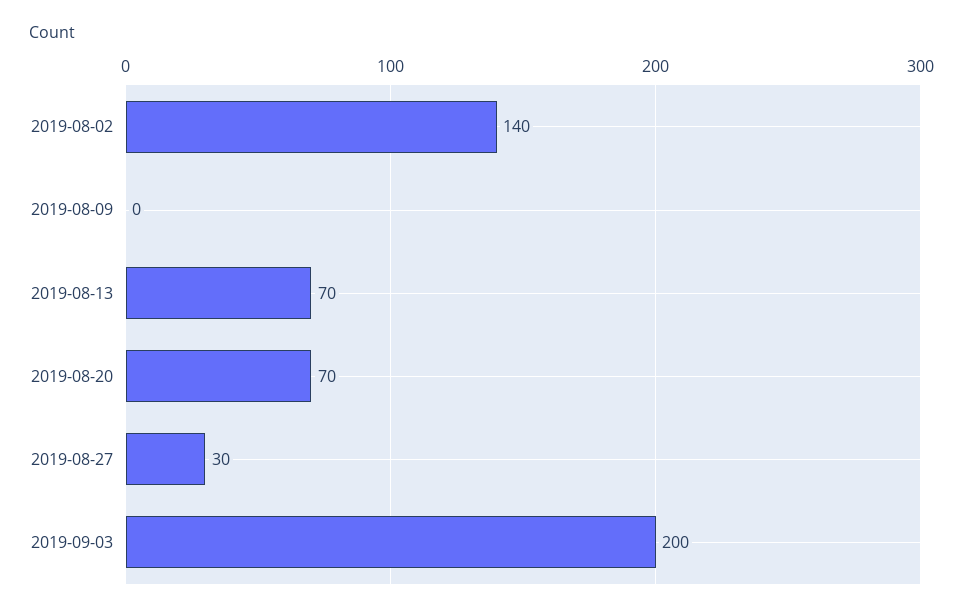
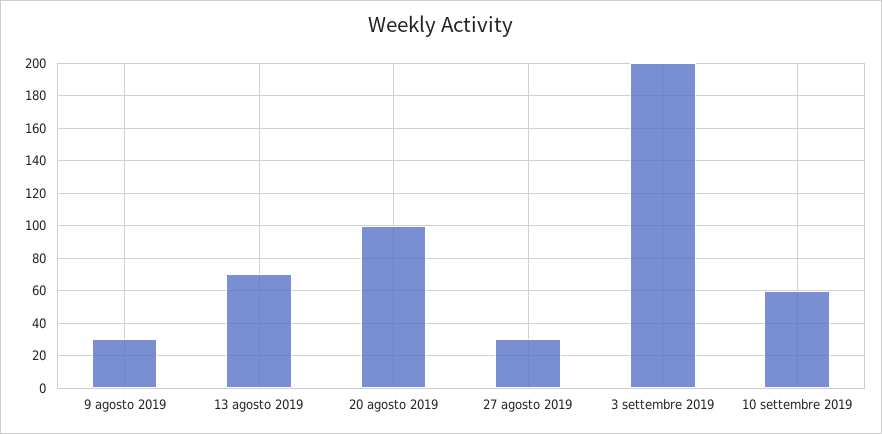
2019-08-02: 140 -> none
2019-08-09: 0 -> 30
2019-08-20: 70 -> 100
10 settembre 2019: none -> 60

